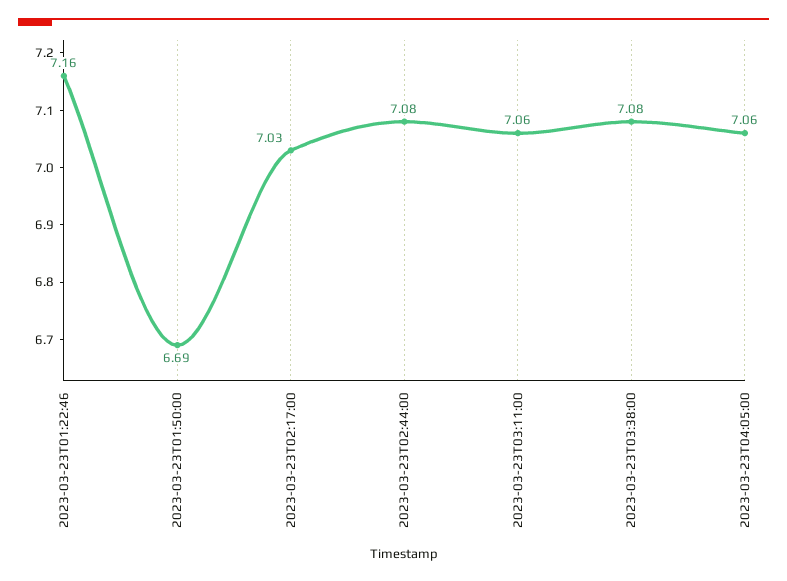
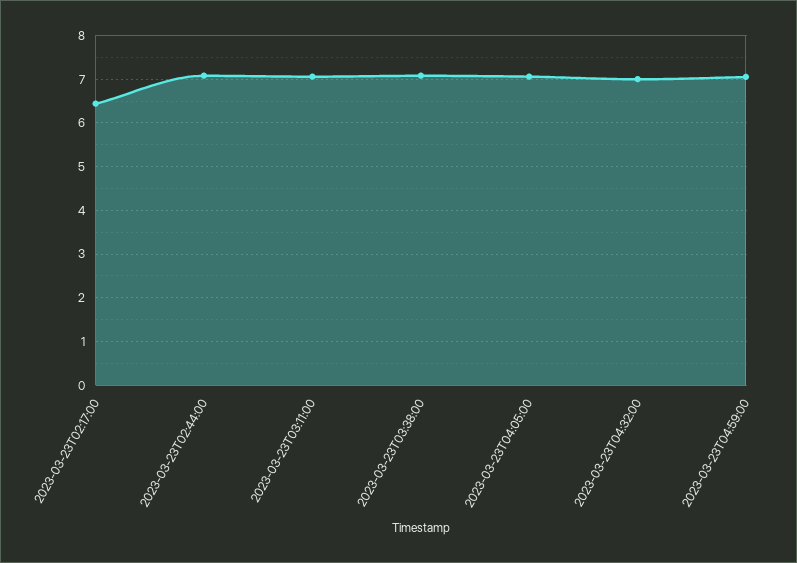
2023-03-23T01:22:46: 7.16 -> none
2023-03-23T01:50:00: 6.69 -> none
2023-03-23T02:17:00: 7.03 -> 6.4
2023-03-23T04:32:00: none -> 7
2023-03-23T04:59:00: none -> 7

